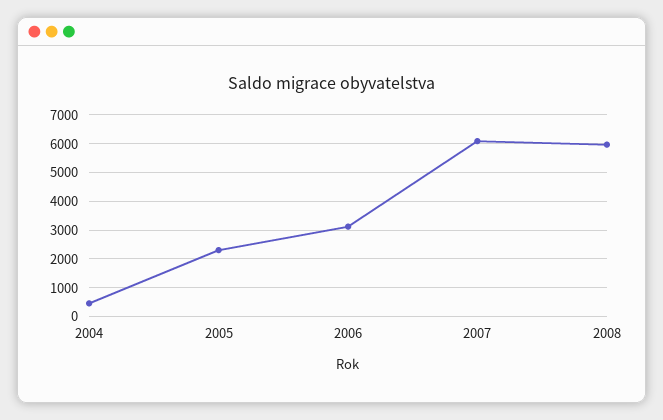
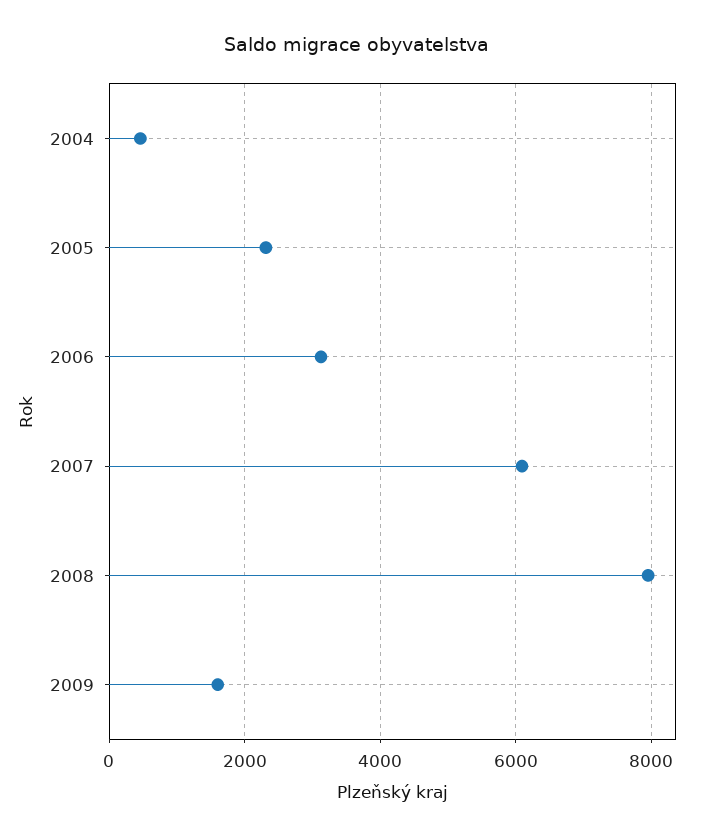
2008: 6000 -> 8000
2009: none -> 1600

